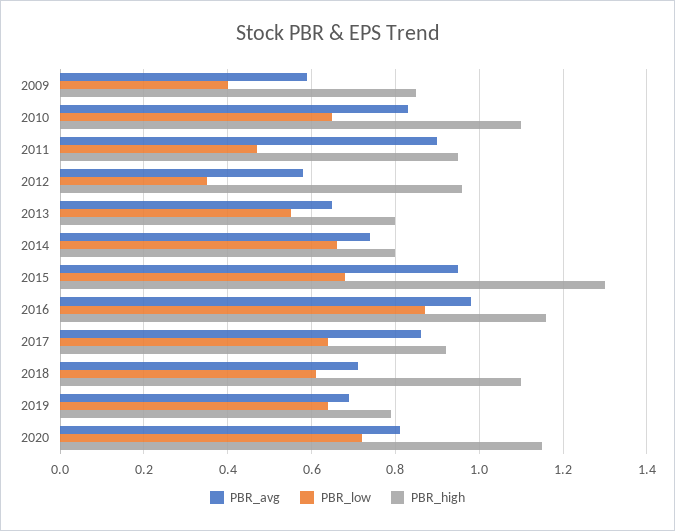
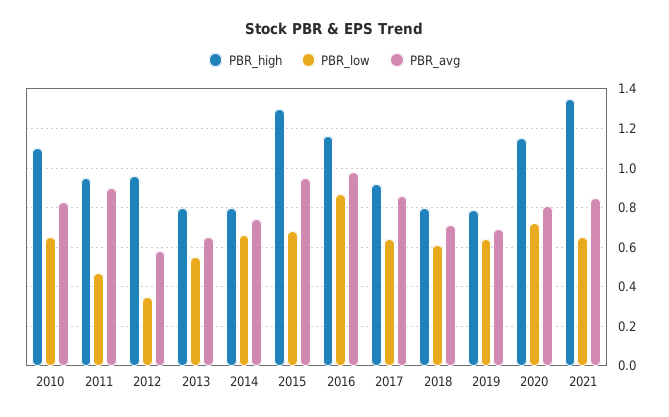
PBR_avg, 2009: 0.6 -> none
PBR_low, 2009: 0.4 -> none
PBR_high, 2009: 0.85 -> none
PBR_high, 2018: 1.1 -> 0.8
PBR_high, 2021: none -> 1.35
PBR_low, 2021: none -> 0.65
PBR_avg, 2021: none -> 0.85

